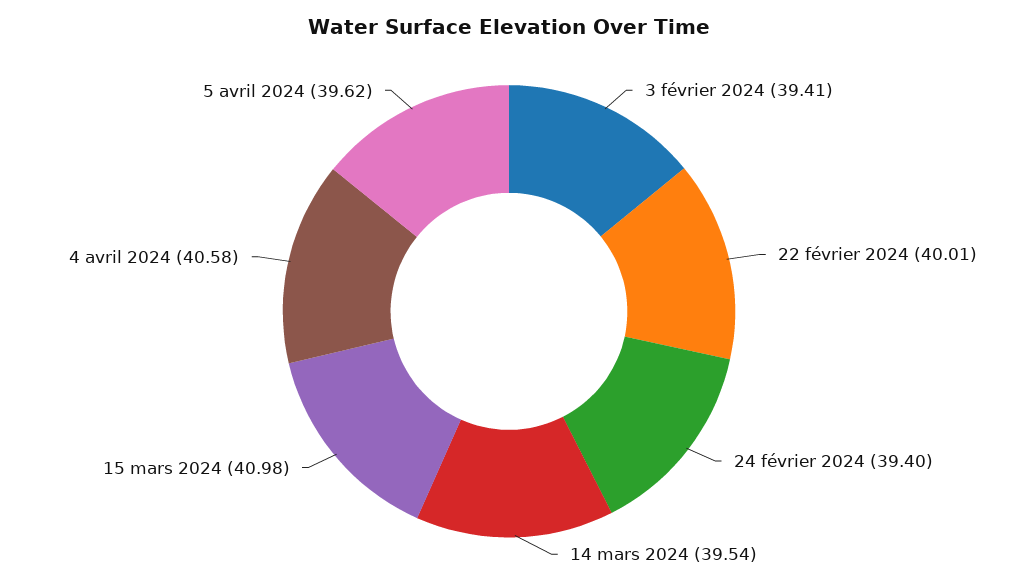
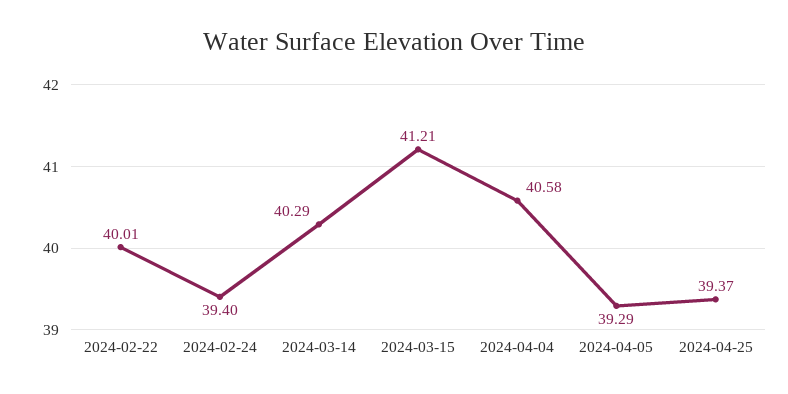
3 février 2024: 39.41 -> none
14 mars 2024: 39.54 -> 40.29
15 mars 2024: 40.98 -> 41.21
5 avril 2024: 39.62 -> 39.29
2024-04-25: none -> 39.37

